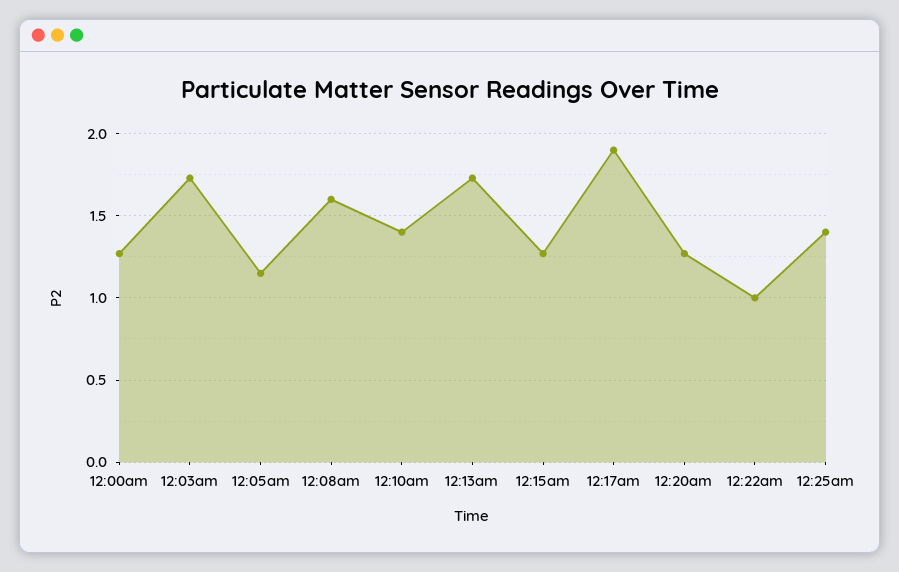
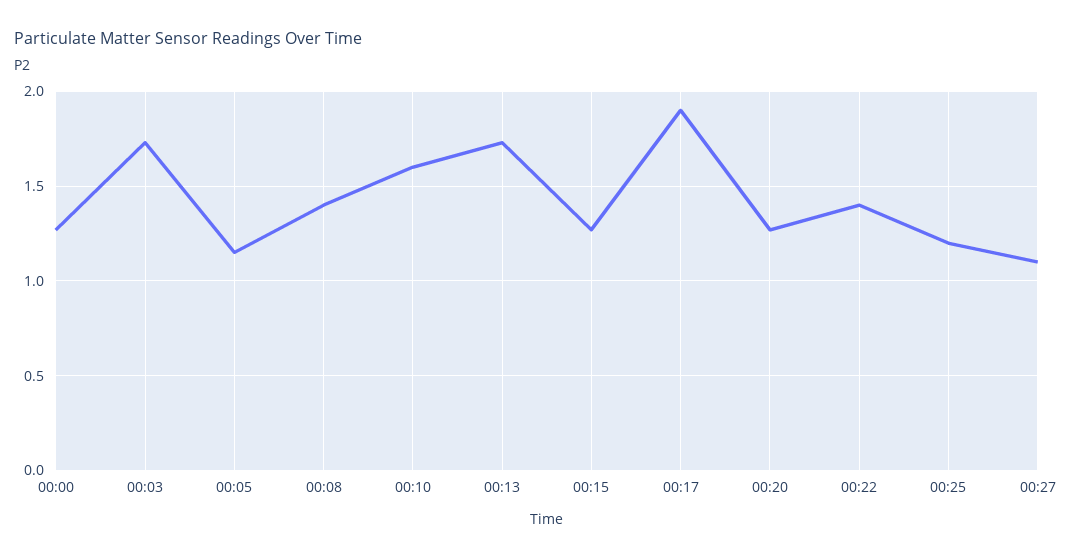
12:08am: 1.6 -> 1.4
12:10am: 1.4 -> 1.6
12:22am: 1 -> 1.4
12:25am: 1.4 -> 1.2
00:27: none -> 1.1

